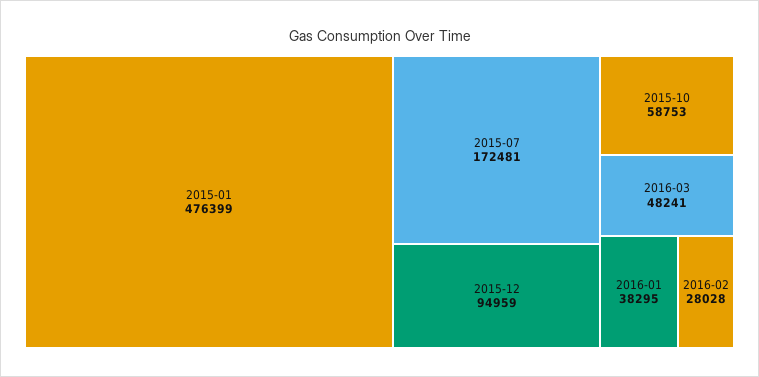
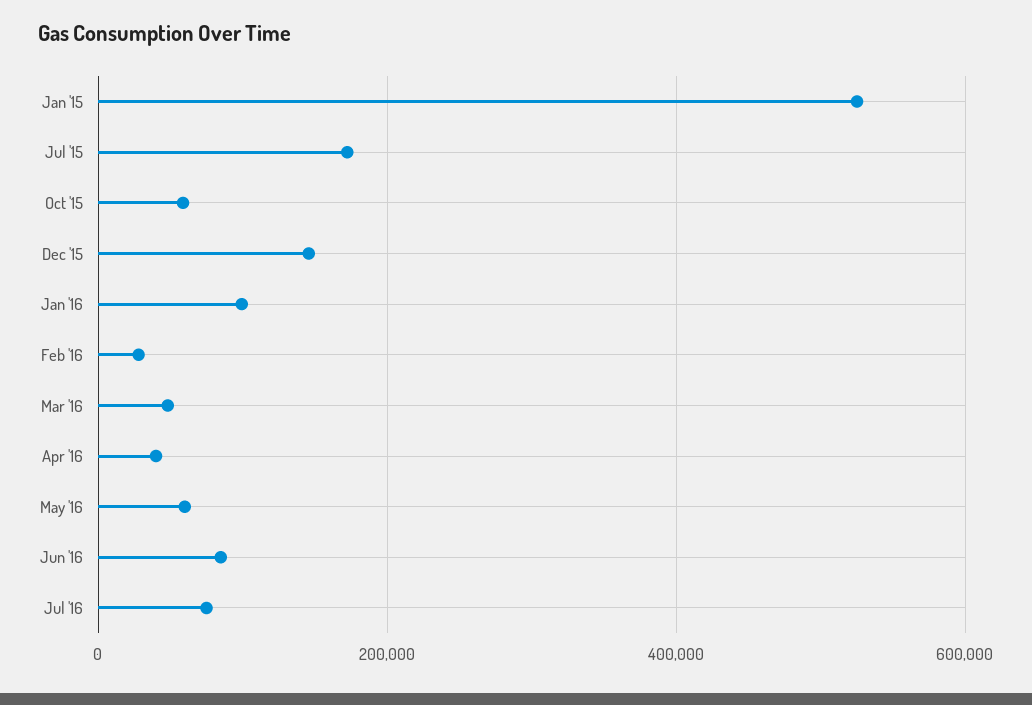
2015-01: 476399 -> 520000
2015-12: 94959 -> 140000
2016-01: 38295 -> 100000
Apr '16: none -> 40000
May '16: none -> 60000
Jun '16: none -> 80000
Jul '16: none -> 80000

